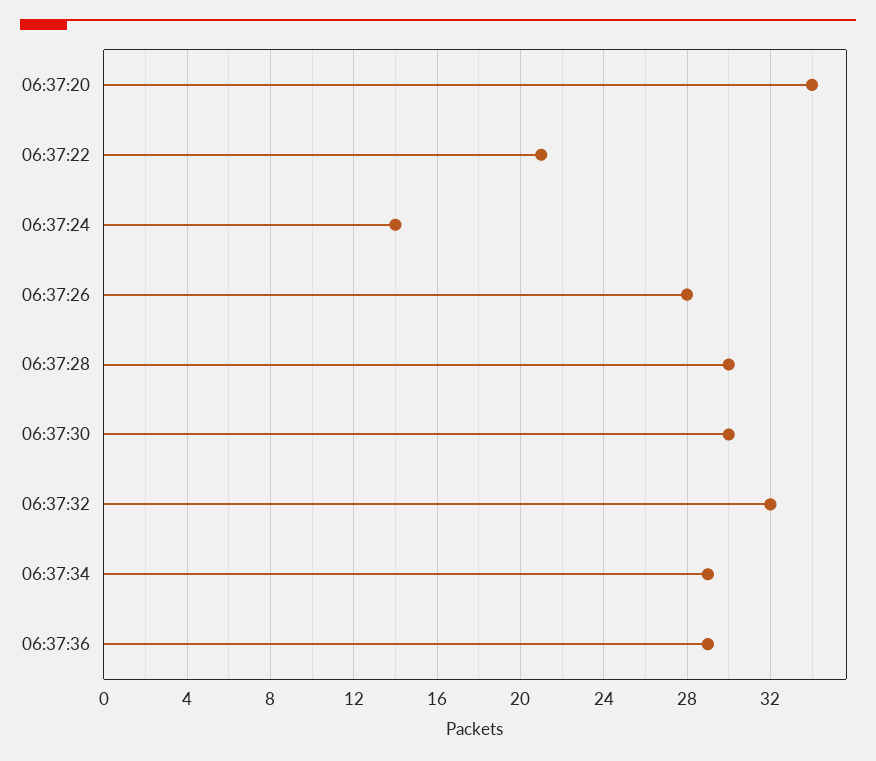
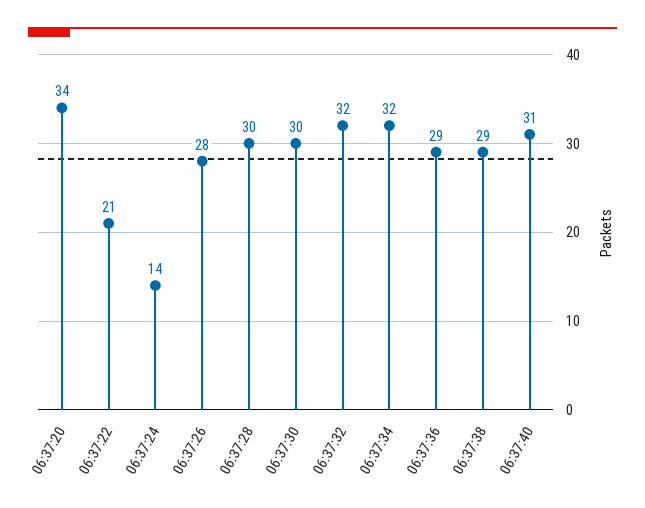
06:37:34: 29 -> 32
06:37:38: none -> 29
06:37:40: none -> 31

